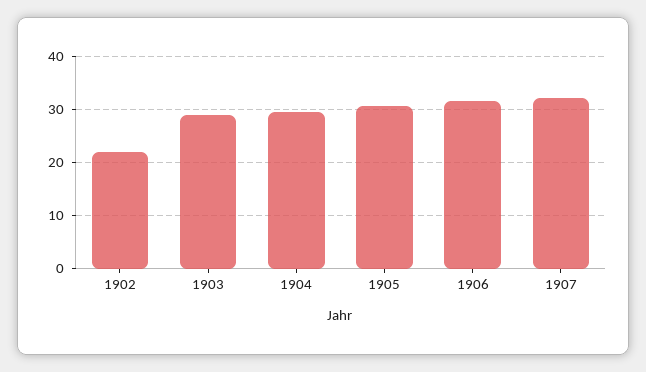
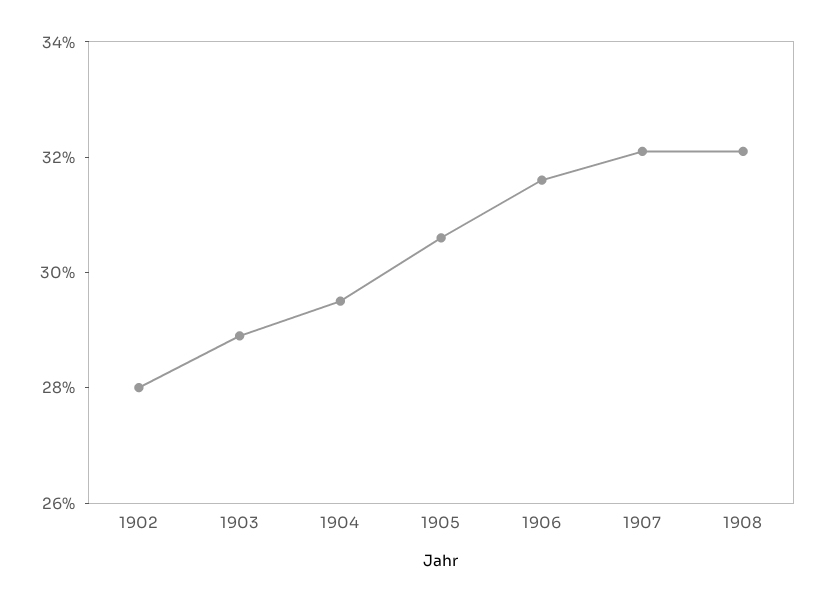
1902: 22 -> 28
1908: none -> 32

